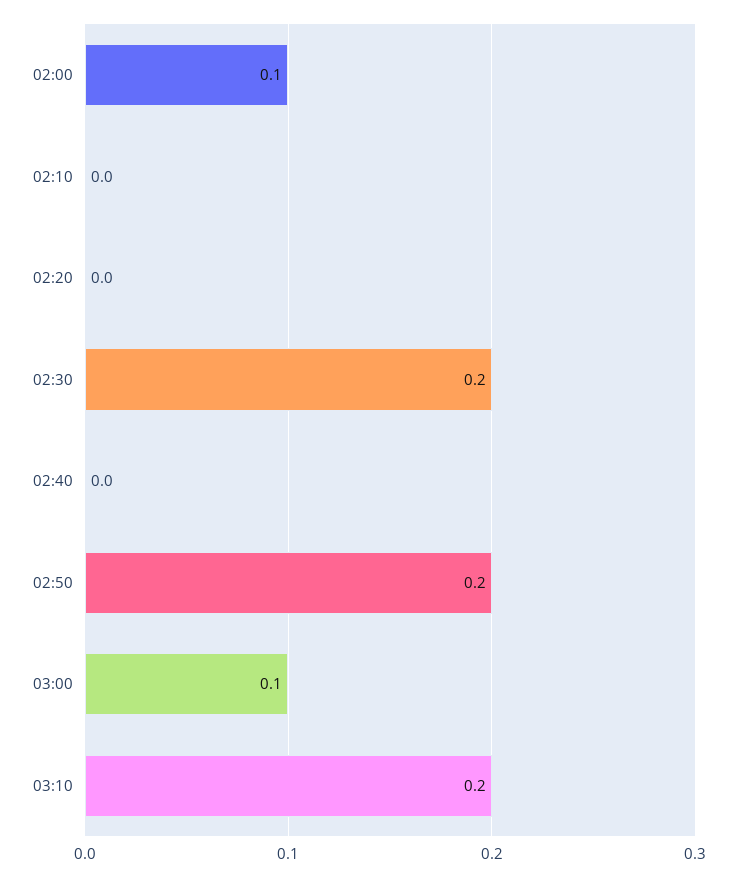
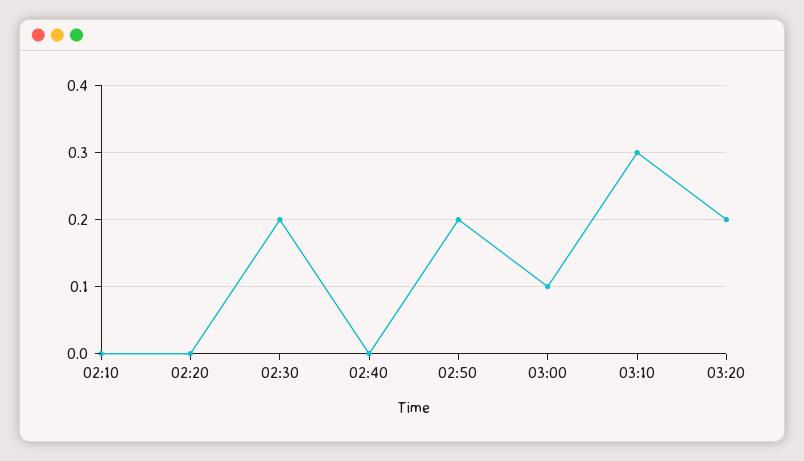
02:00: 0.1 -> none
03:10: 0.2 -> 0.3
03:20: none -> 0.2

